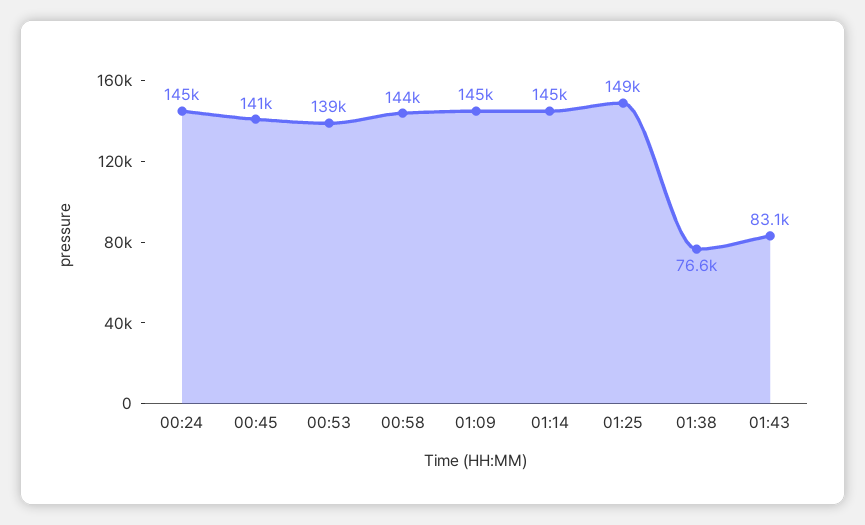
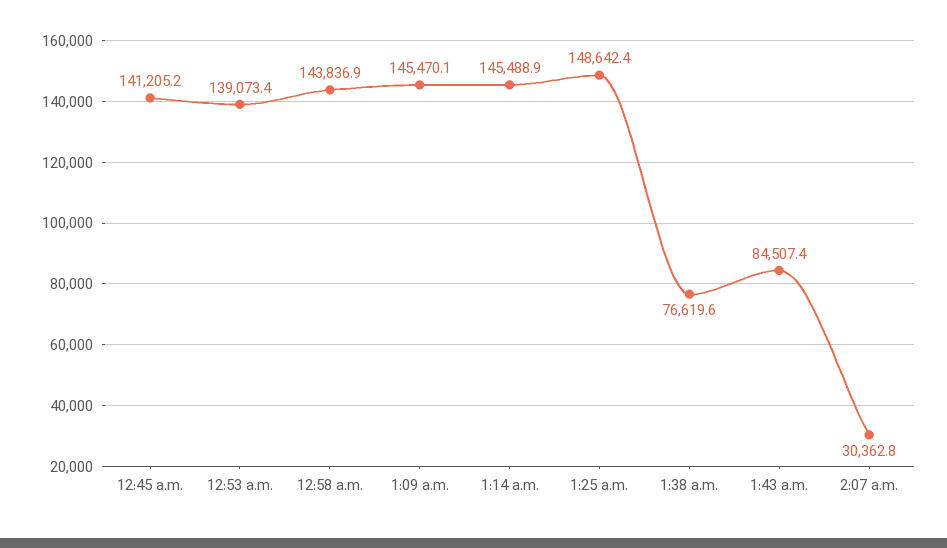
00:24: 145000 -> none
01:43: 83100 -> 84507.4
2:07 a.m.: none -> 30362.8

